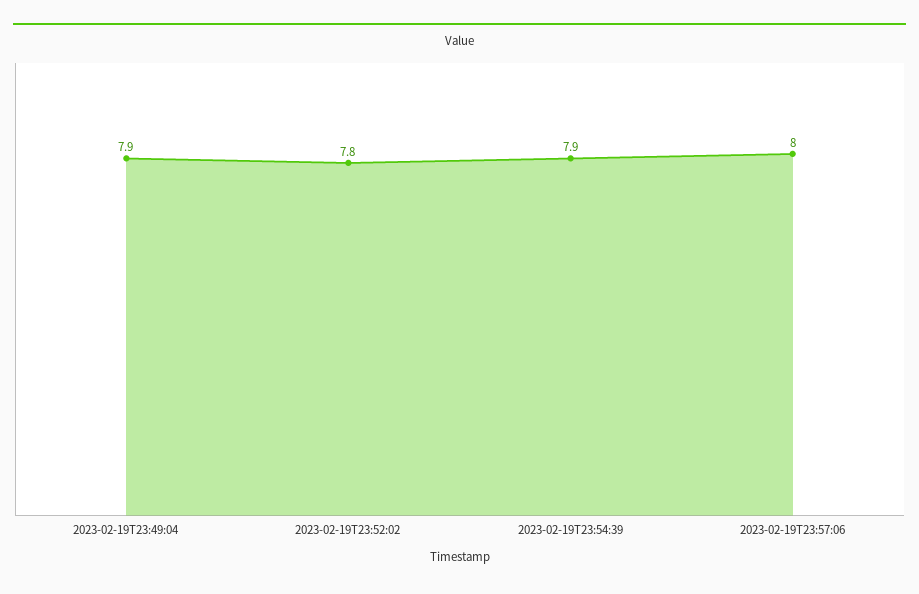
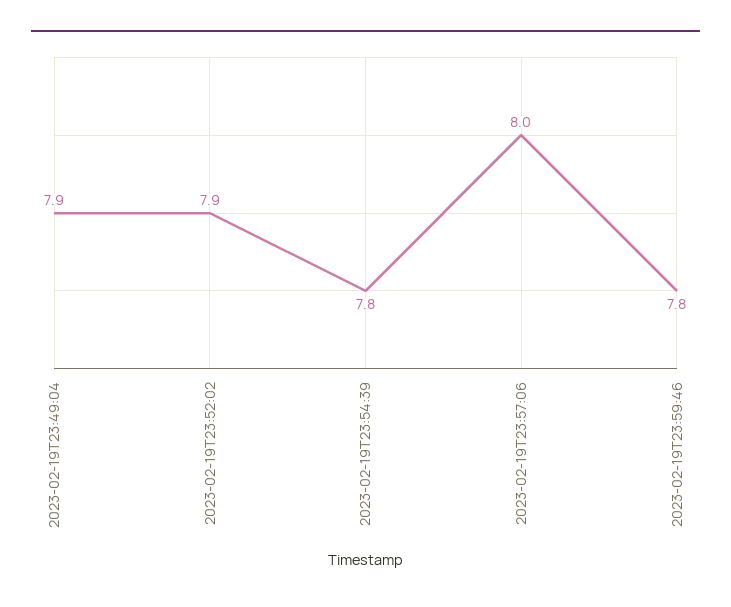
2023-02-19T23:52:02: 7.8 -> 7.9
2023-02-19T23:54:39: 7.9 -> 7.8
2023-02-19T23:59:46: none -> 7.8

